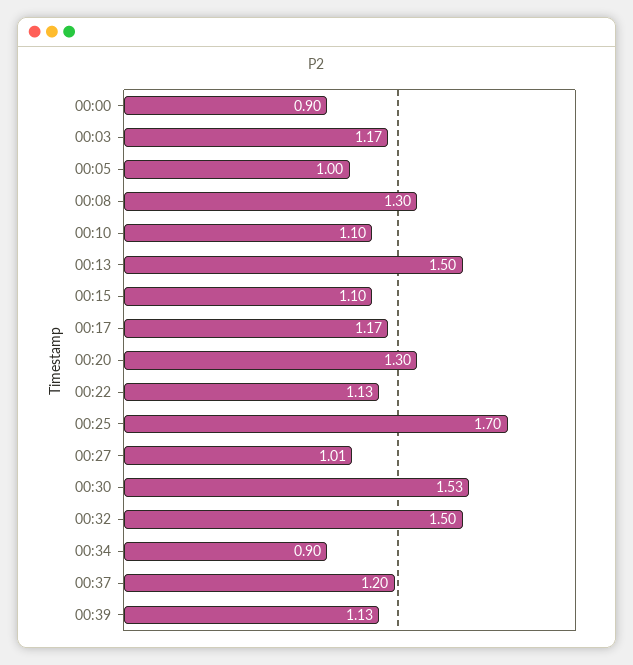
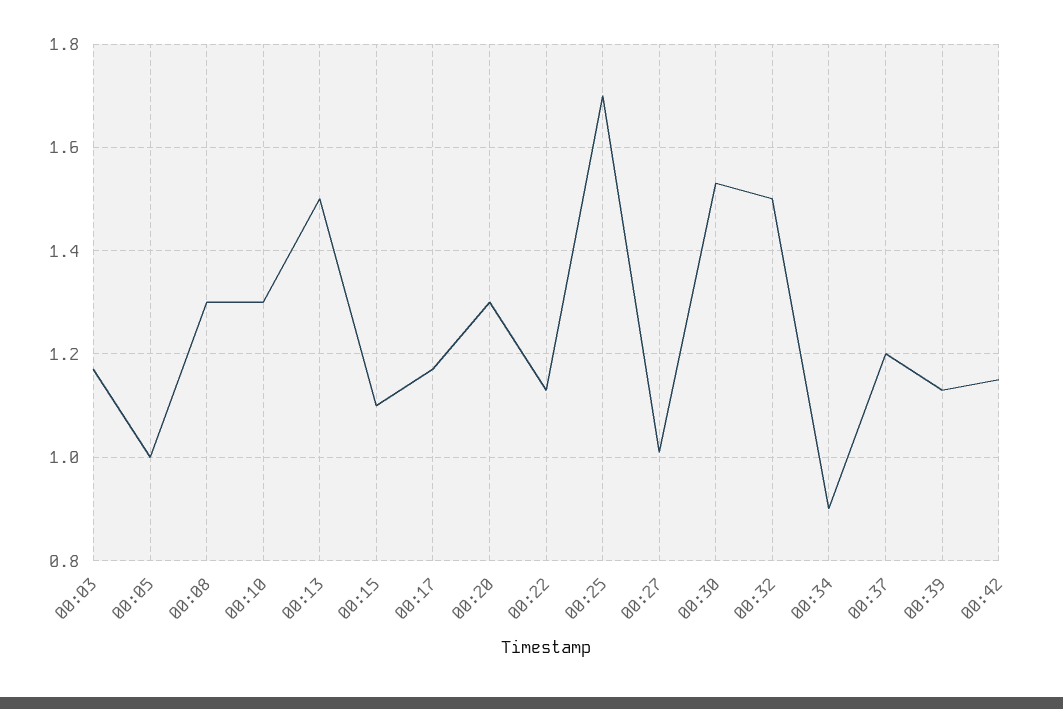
00:00: 0.9 -> none
00:10: 1.1 -> 1.3
00:42: none -> 1.15

